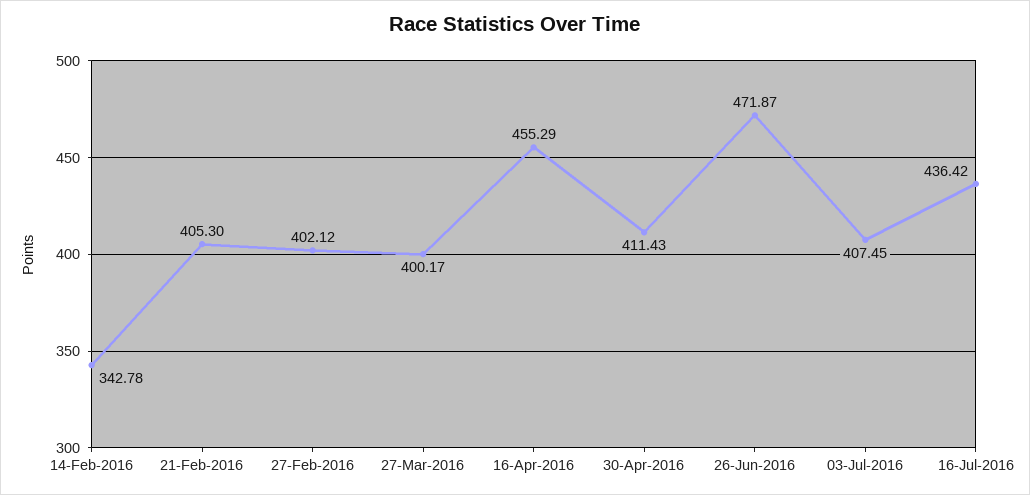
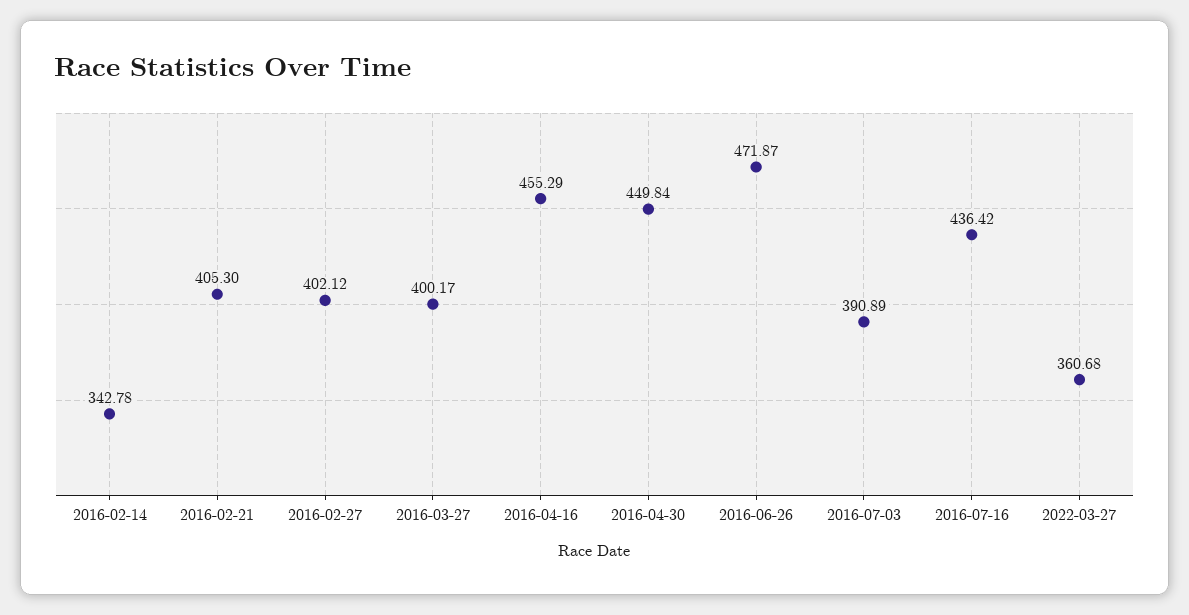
30-Apr-2016: 411.43 -> 449.84
03-Jul-2016: 407.45 -> 390.89
2022-03-27: none -> 360.68

